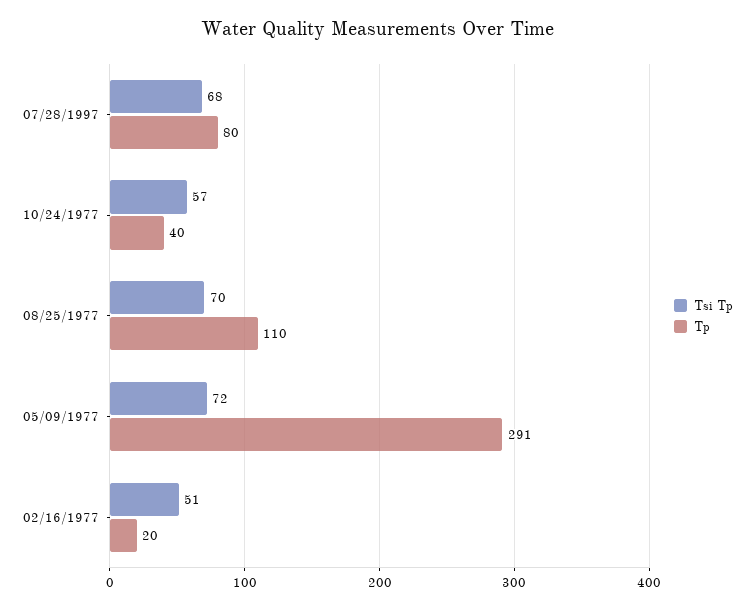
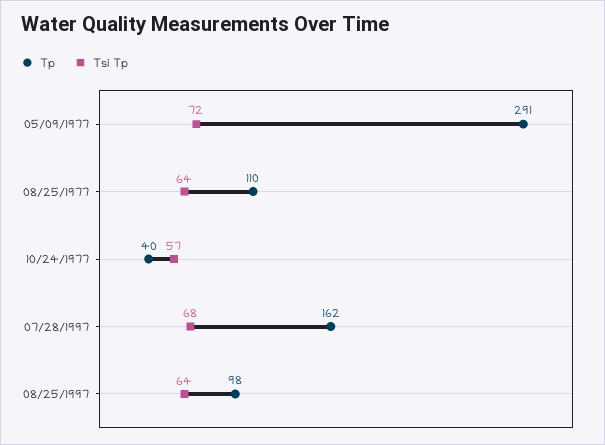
Tp, 07/28/1997: 80 -> 162
Tsi Tp, 08/25/1977: 70 -> 64
Tsi Tp, 02/16/1977: 51 -> none
Tp, 02/16/1977: 20 -> none
Tp, 08/25/1997: none -> 98
Tsi Tp, 08/25/1997: none -> 64

